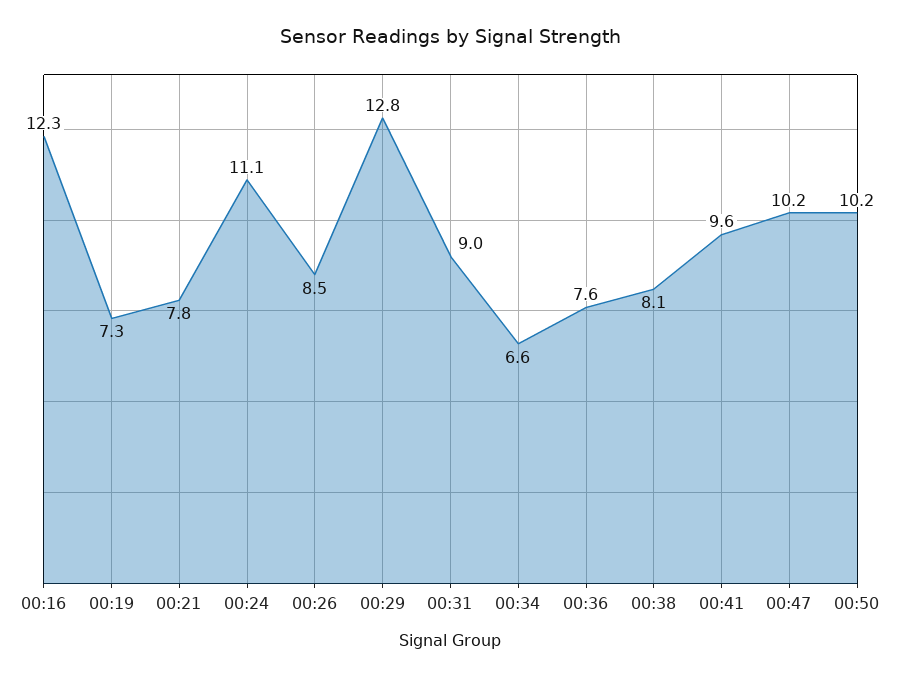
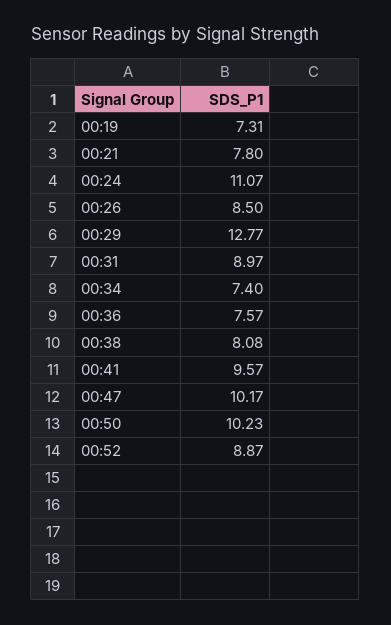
00:16: 12.3 -> none
00:34: 6.6 -> 7.4
00:52: none -> 8.87

